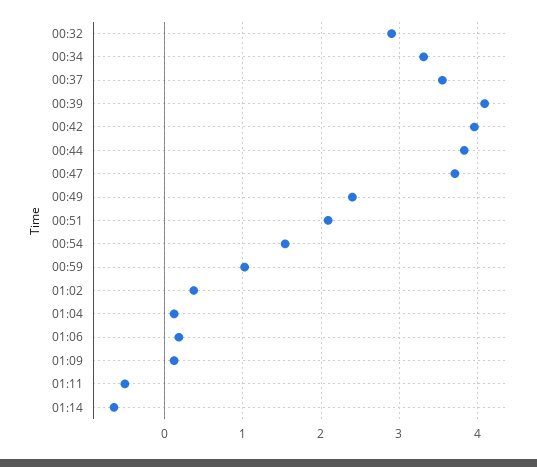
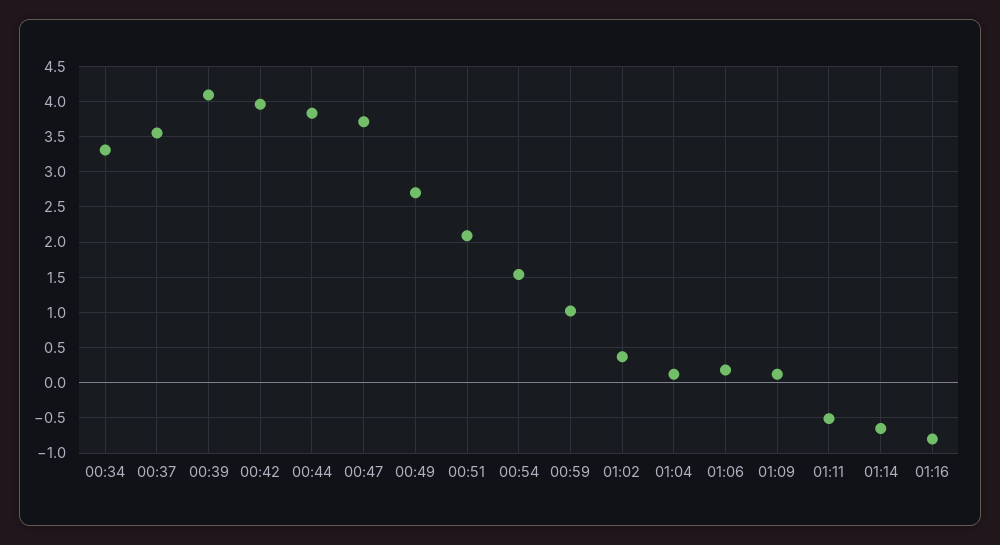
00:32: 2.9 -> none
00:49: 2.4 -> 2.7
01:16: none -> -0.8

